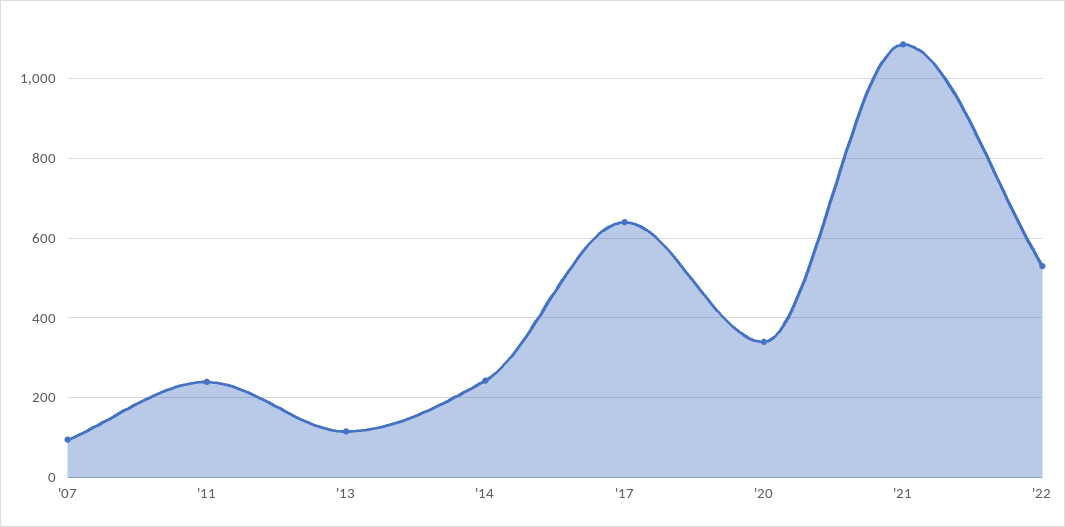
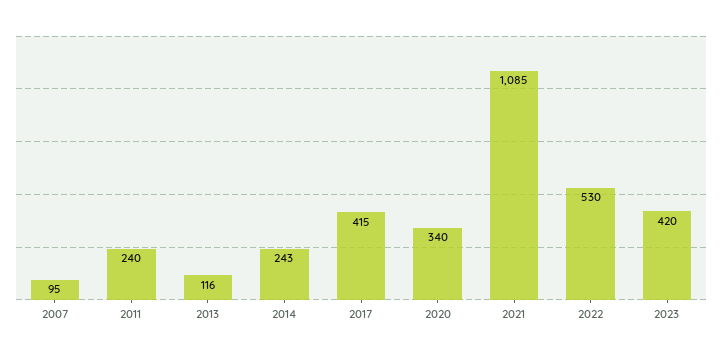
'17: 640 -> 415
2023: none -> 420

